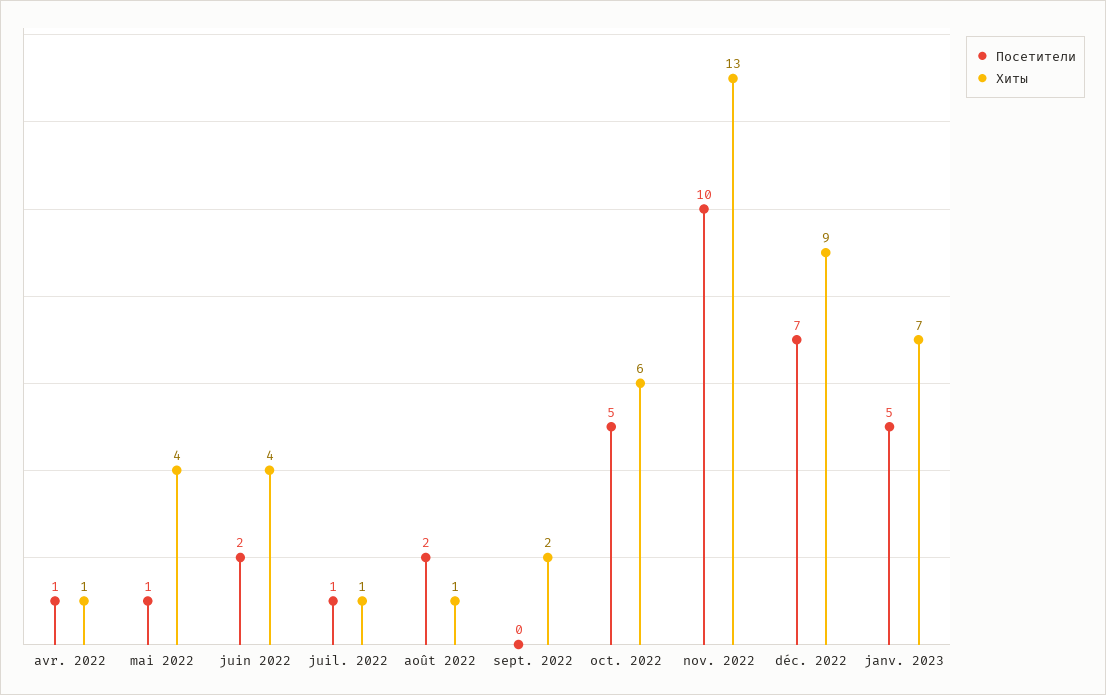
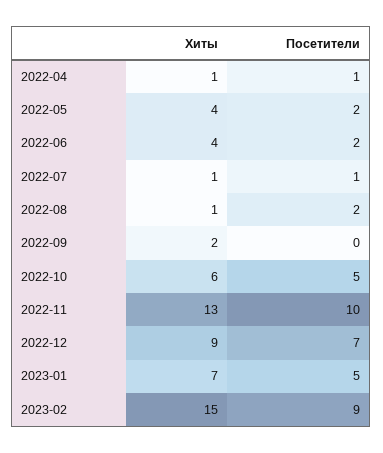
Посетители, mai 2022: 1 -> 2
Хиты, 2023-02: none -> 15
Посетители, 2023-02: none -> 9

